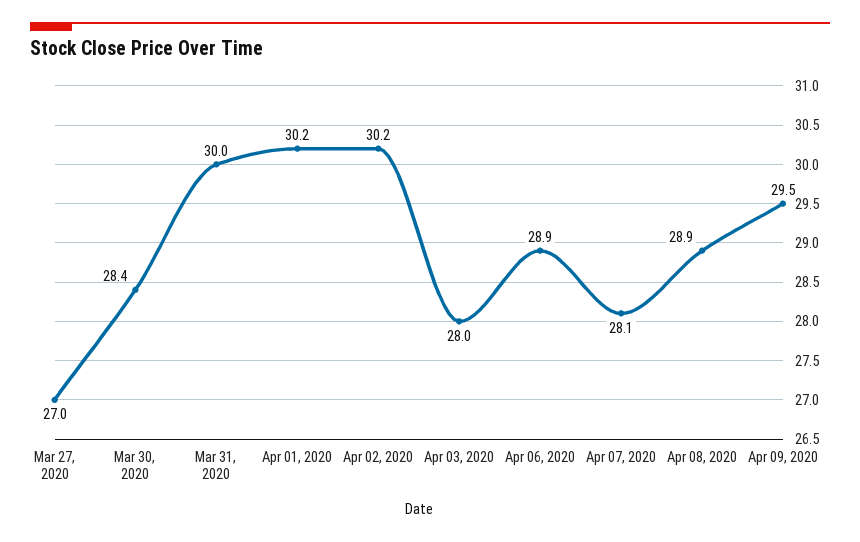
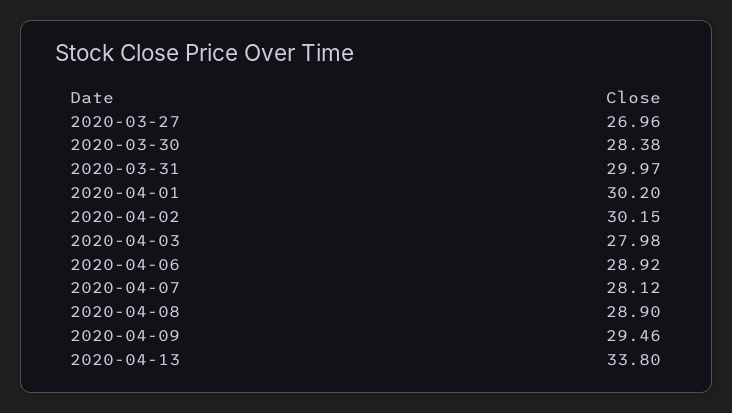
2020-04-13: none -> 33.8

